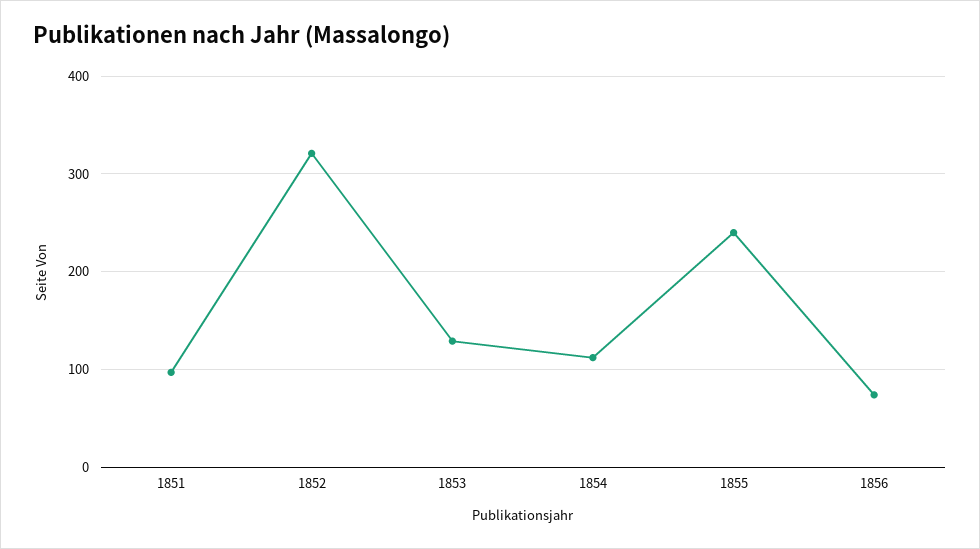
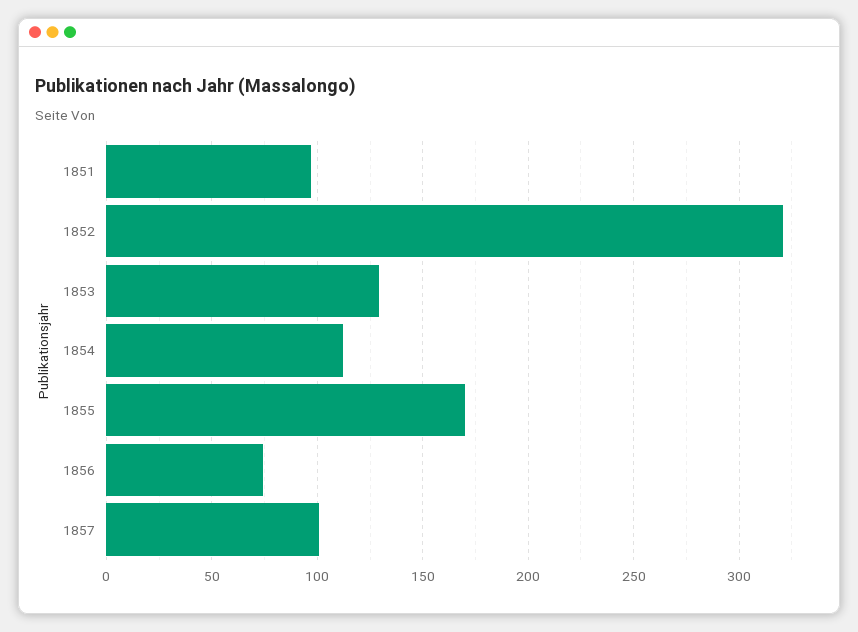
1855: 240 -> 170
1857: none -> 100

